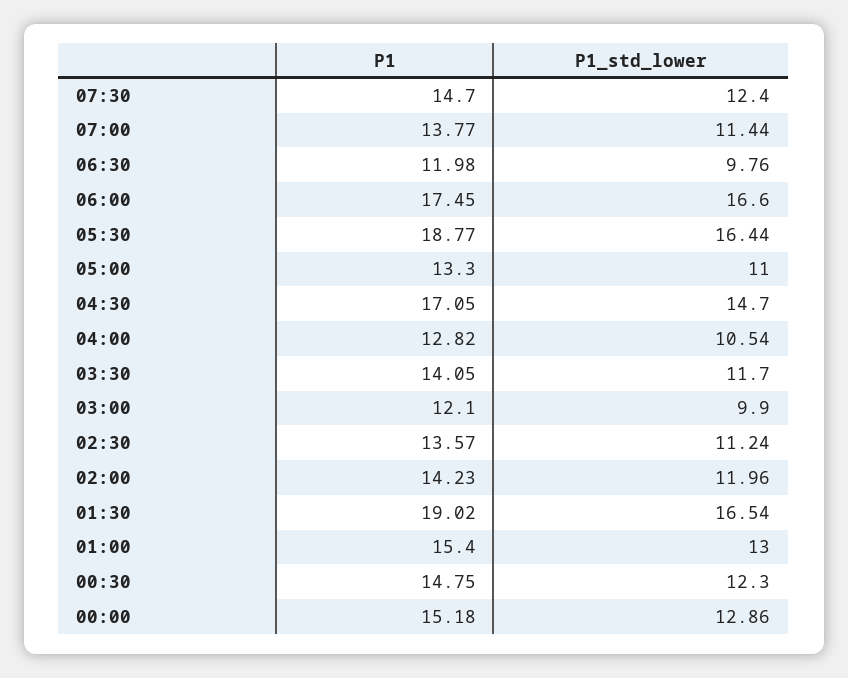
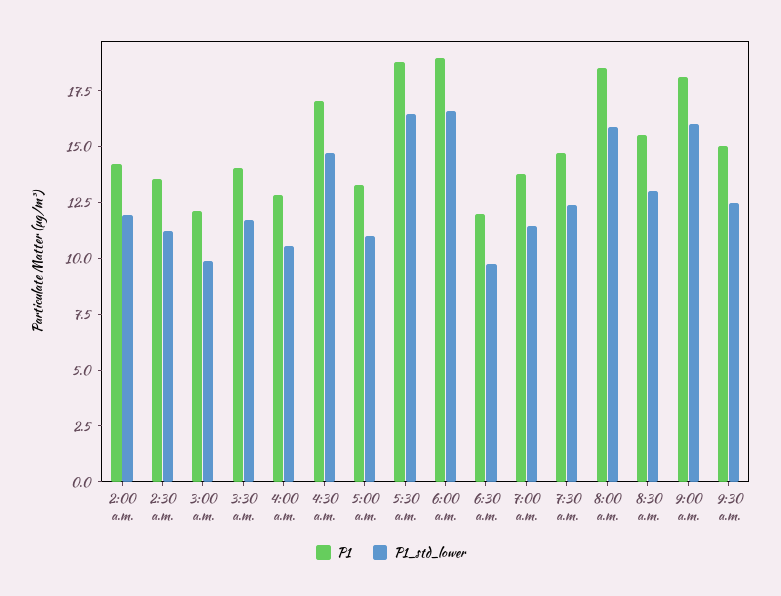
P1, 06:00: 17.45 -> 19
P1, 01:30: 19.02 -> none
P1_std_lower, 01:30: 16.54 -> none
P1, 01:00: 15.4 -> none
P1_std_lower, 01:00: 13 -> none
P1, 00:30: 14.75 -> none
P1_std_lower, 00:30: 12.3 -> none
P1, 00:00: 15.18 -> none
P1_std_lower, 00:00: 12.86 -> none
P1, 8:00 a.m.: none -> 18.5
P1_std_lower, 8:00 a.m.: none -> 16
P1, 8:30 a.m.: none -> 15.5
P1_std_lower, 8:30 a.m.: none -> 13
P1, 9:00 a.m.: none -> 18
P1_std_lower, 9:00 a.m.: none -> 16
P1, 9:30 a.m.: none -> 15
P1_std_lower, 9:30 a.m.: none -> 12.5

